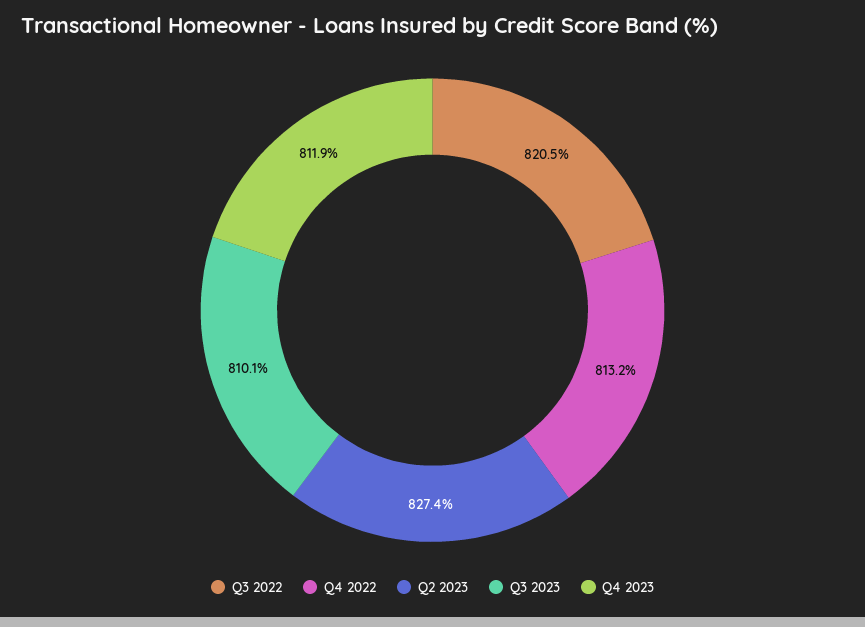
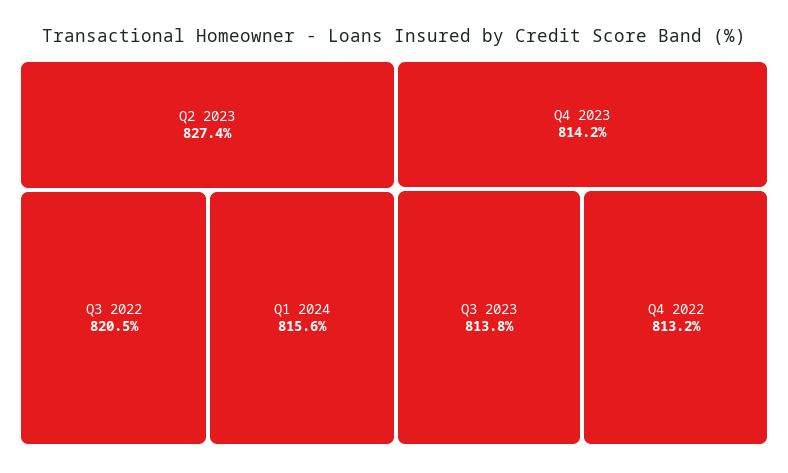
Q3 2023: 810.1 -> 813.8
Q4 2023: 811.9 -> 814.2
Q1 2024: none -> 815.6

